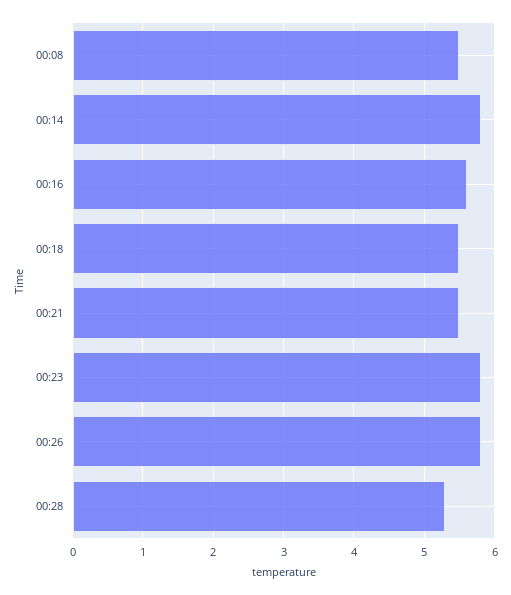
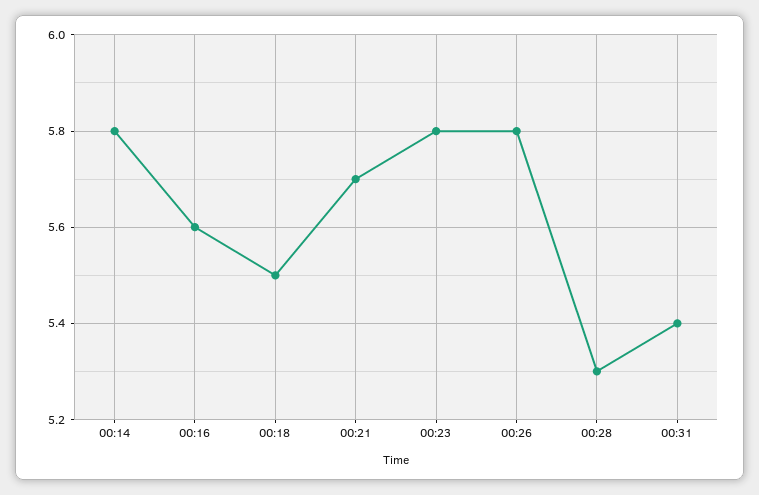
00:08: 5.5 -> none
00:21: 5.5 -> 5.7
00:31: none -> 5.4

